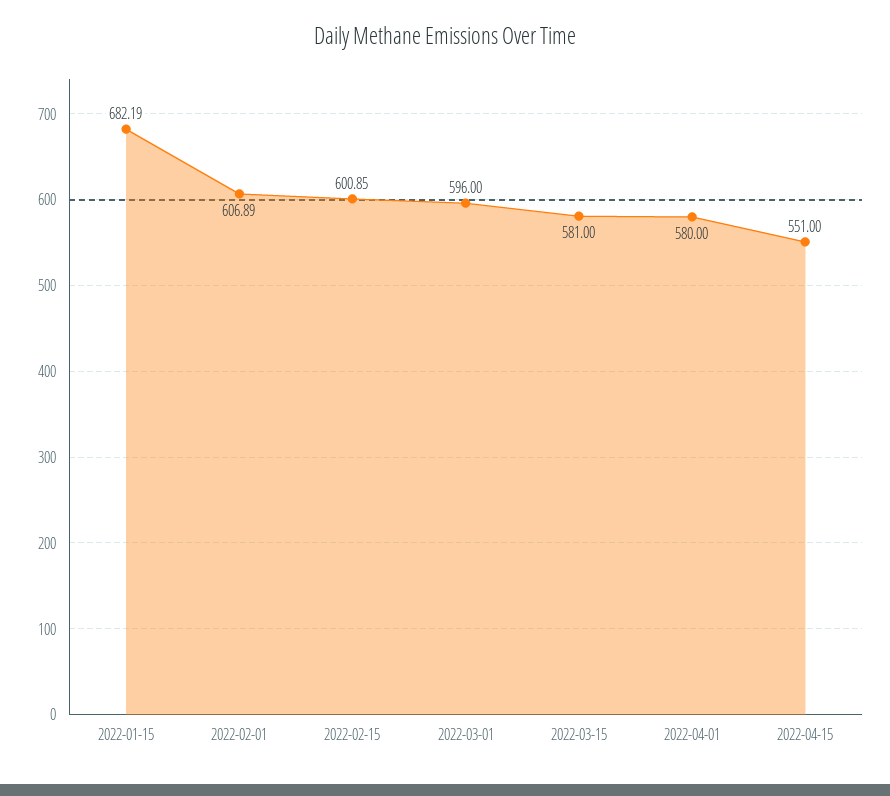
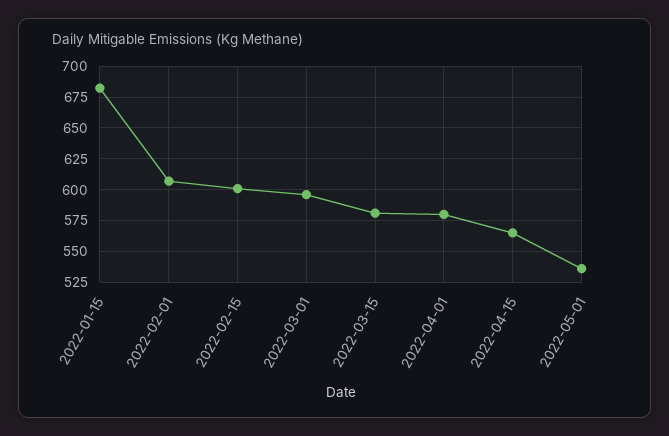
2022-04-15: 551 -> 565
2022-05-01: none -> 535

